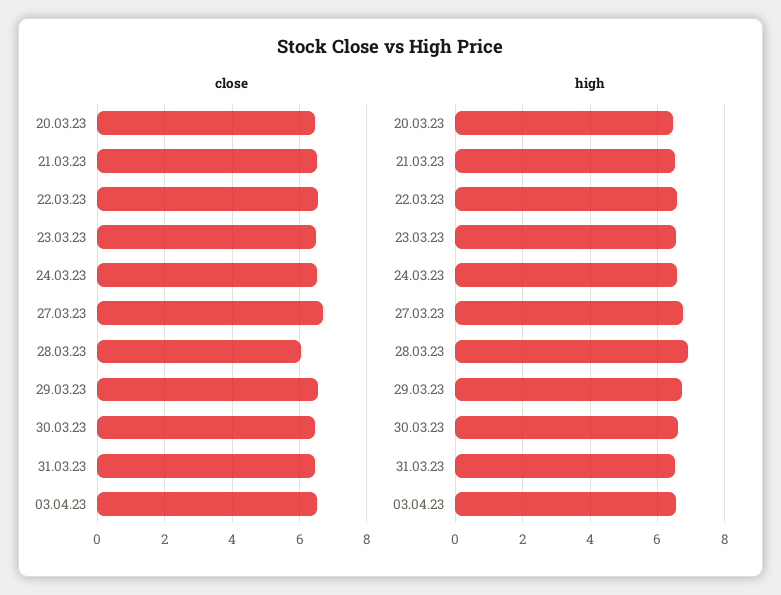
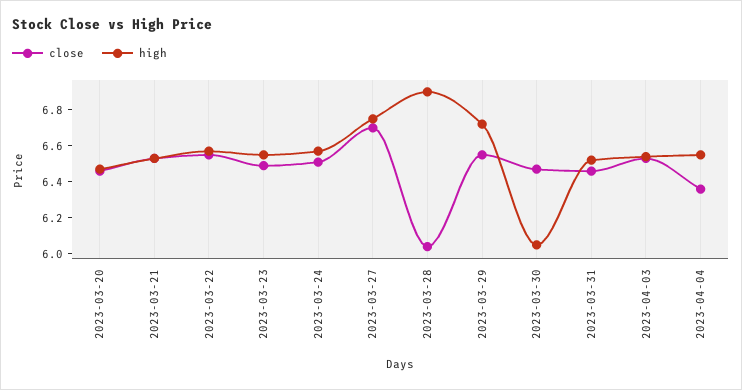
high, 30.03.23: 6.6 -> 6.05
close, 2023-04-04: none -> 6.35
high, 2023-04-04: none -> 6.55

